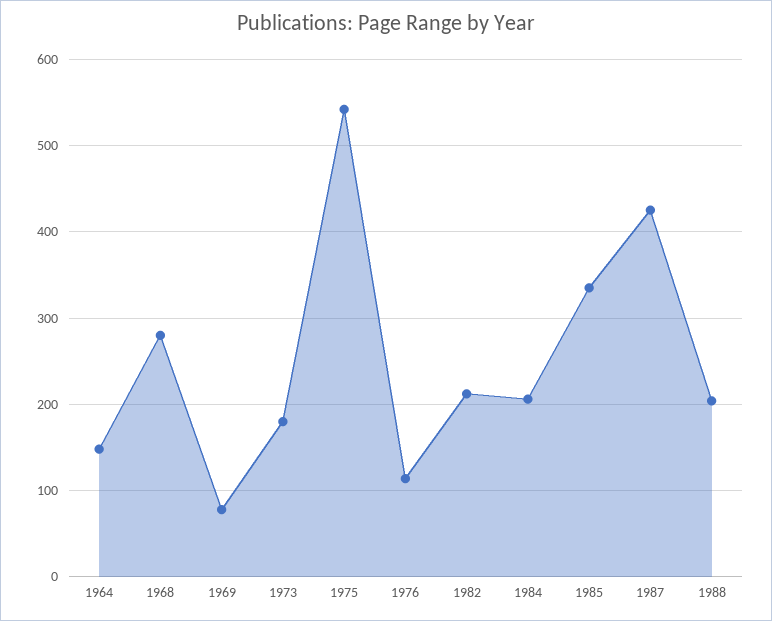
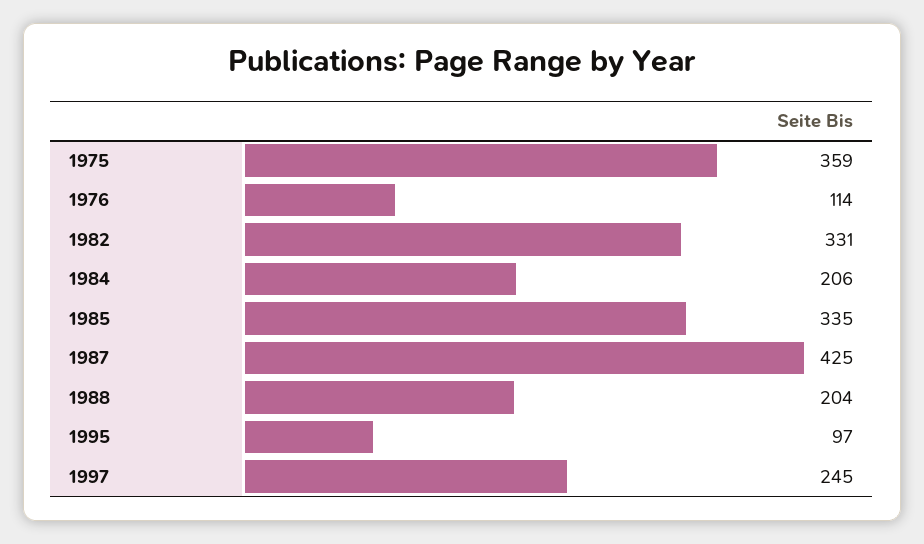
1964: 150 -> none
1968: 280 -> none
1969: 80 -> none
1973: 180 -> none
1975: 540 -> 359
1982: 210 -> 331
1995: none -> 97
1997: none -> 245

